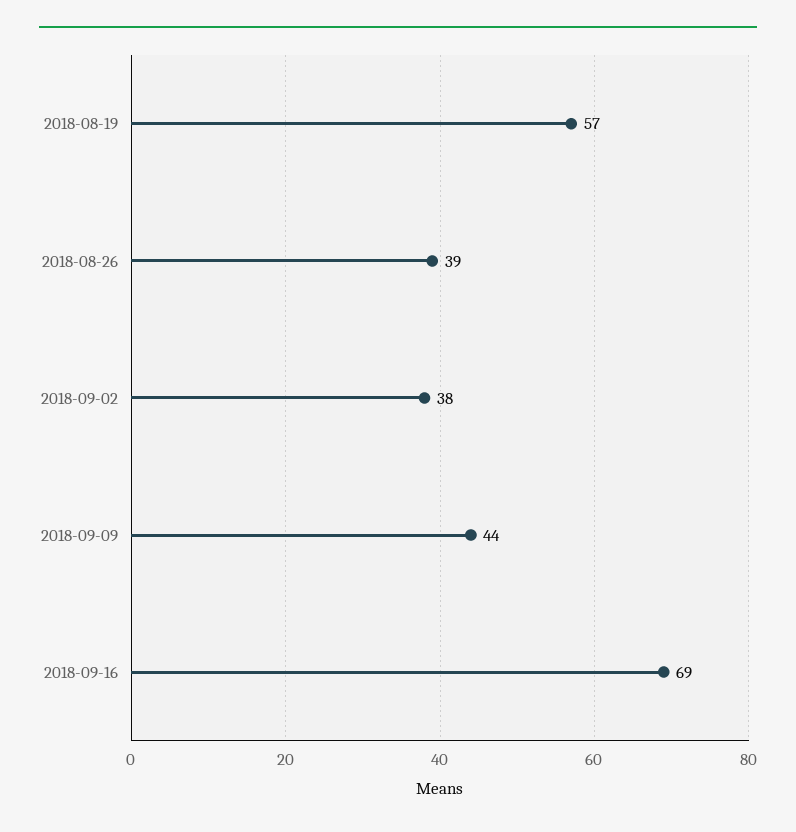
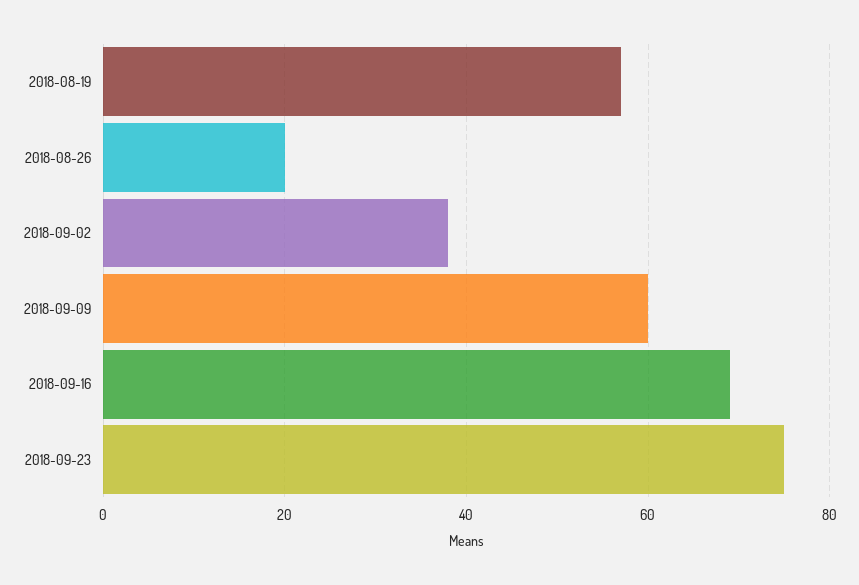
2018-08-26: 39 -> 20
2018-09-09: 44 -> 60
2018-09-23: none -> 75

